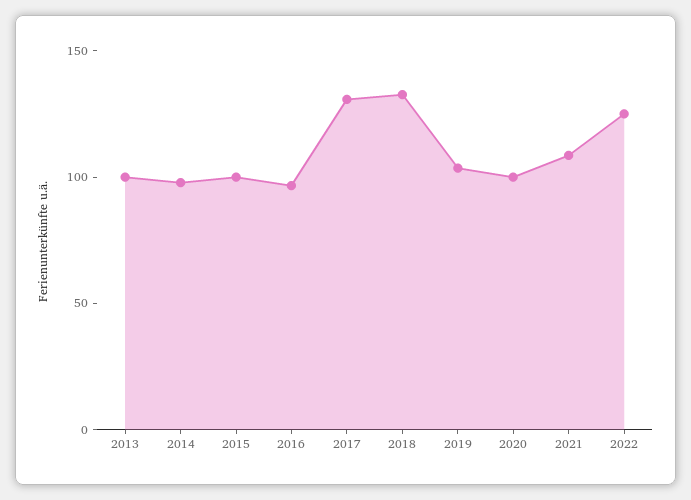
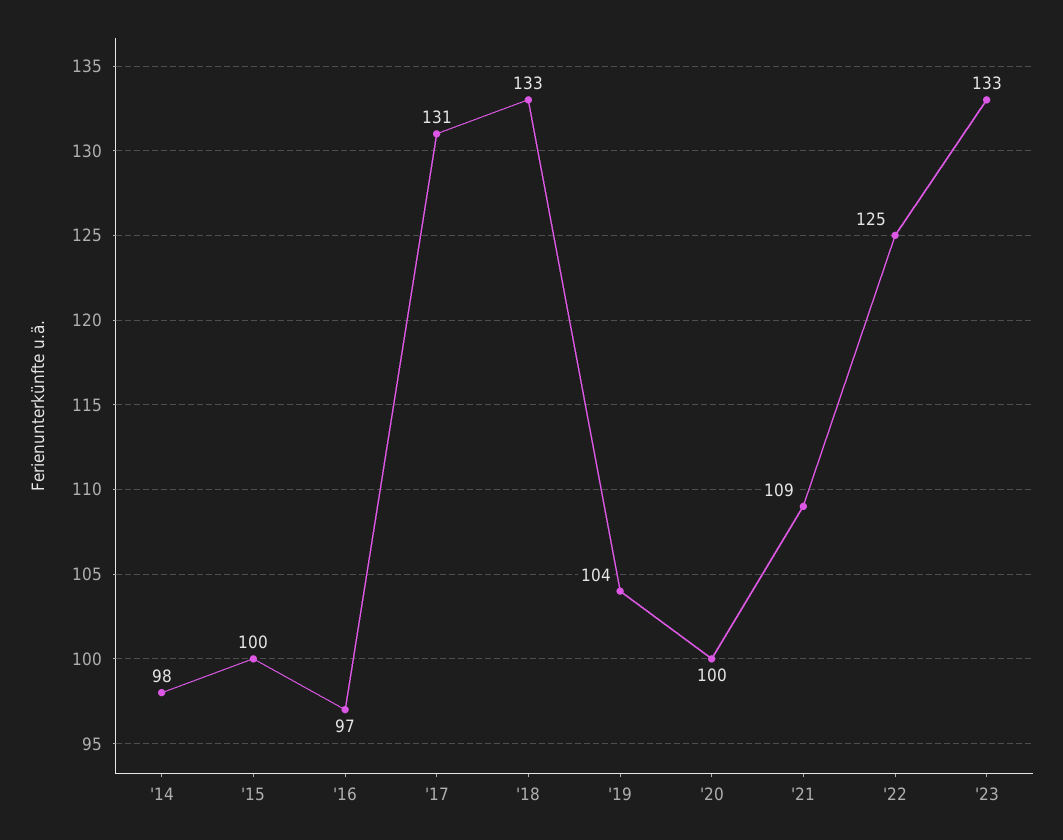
2013: 100 -> none
'23: none -> 133

